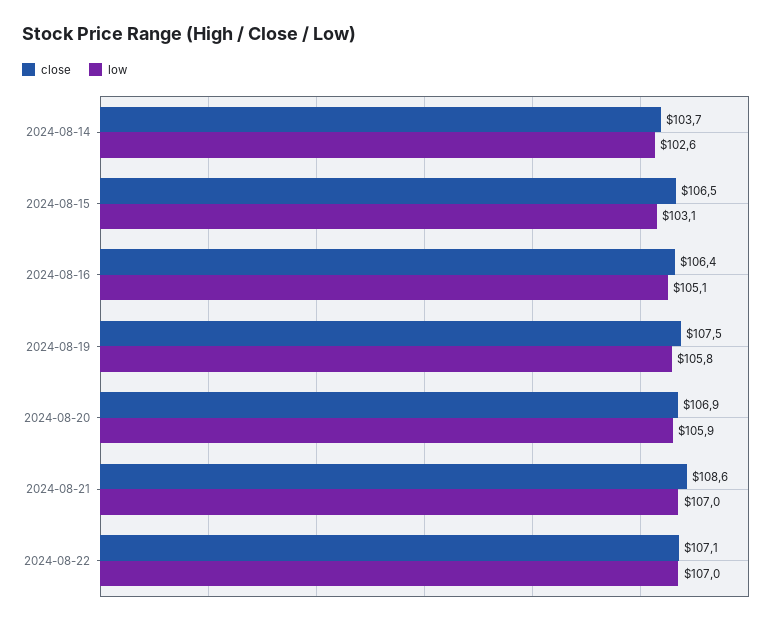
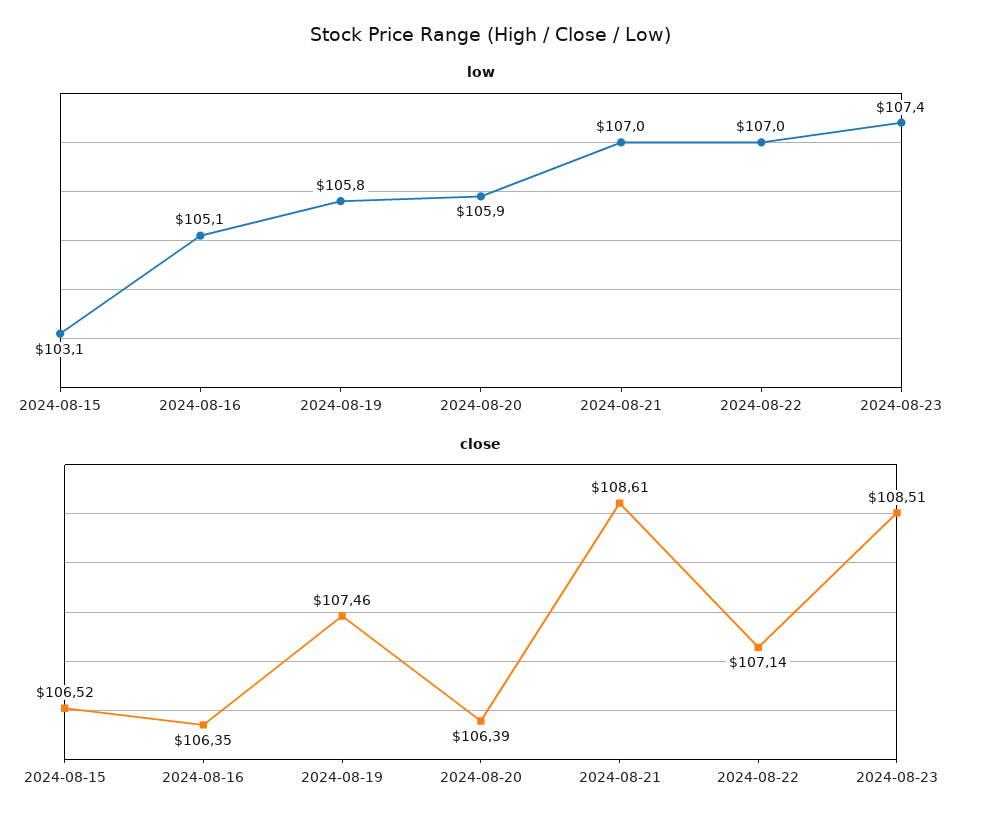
close, 2024-08-14: 103.7 -> none
low, 2024-08-14: 102.6 -> none
close, 2024-08-20: 106.9 -> 106.39
low, 2024-08-23: none -> 107.4
close, 2024-08-23: none -> 108.51

